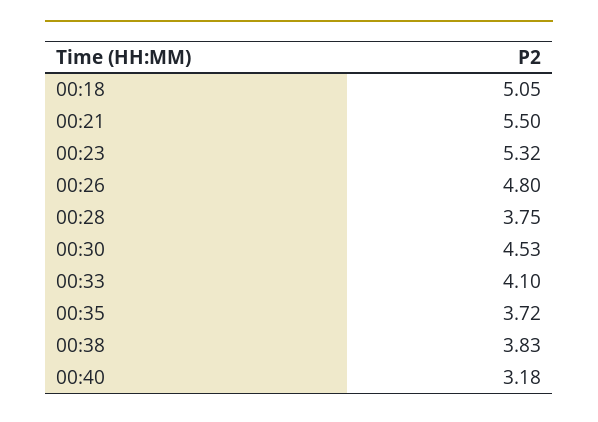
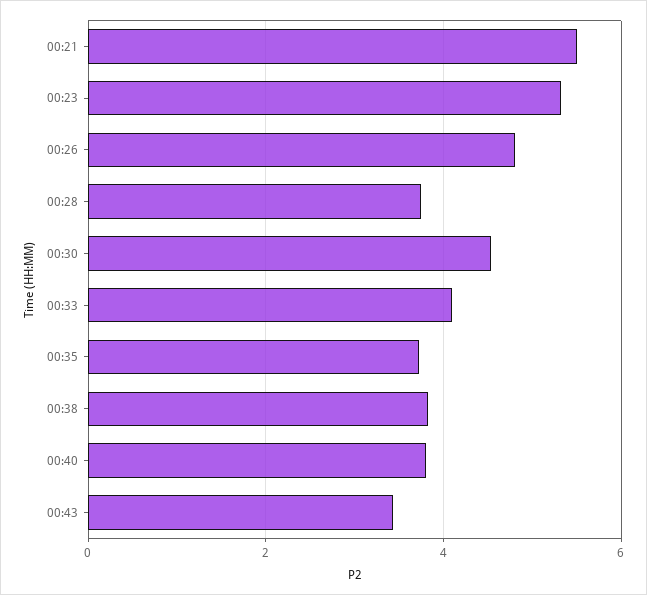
00:18: 5.05 -> none
00:40: 3.18 -> 3.8
00:43: none -> 3.4

